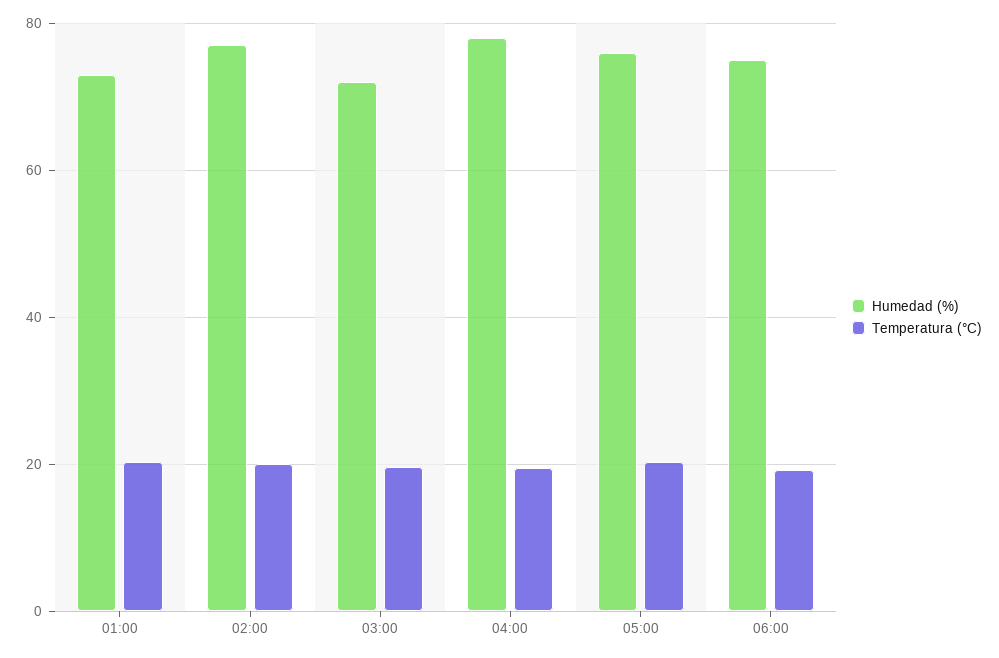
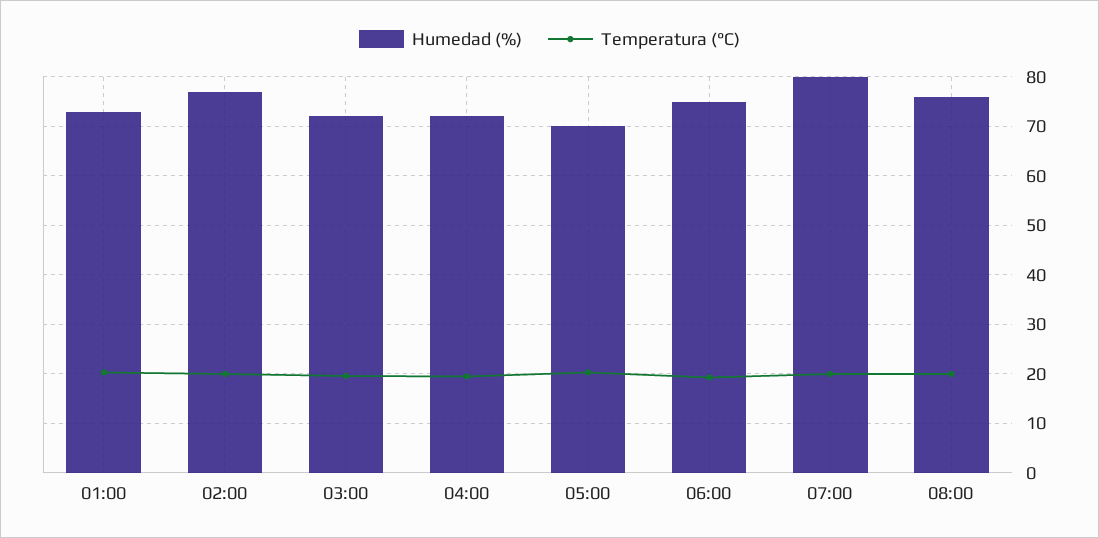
Humedad (%), 04:00: 78 -> 72
Humedad (%), 05:00: 76 -> 70
Humedad (%), 07:00: none -> 80
Temperatura (°C), 07:00: none -> 20
Humedad (%), 08:00: none -> 76
Temperatura (°C), 08:00: none -> 20

